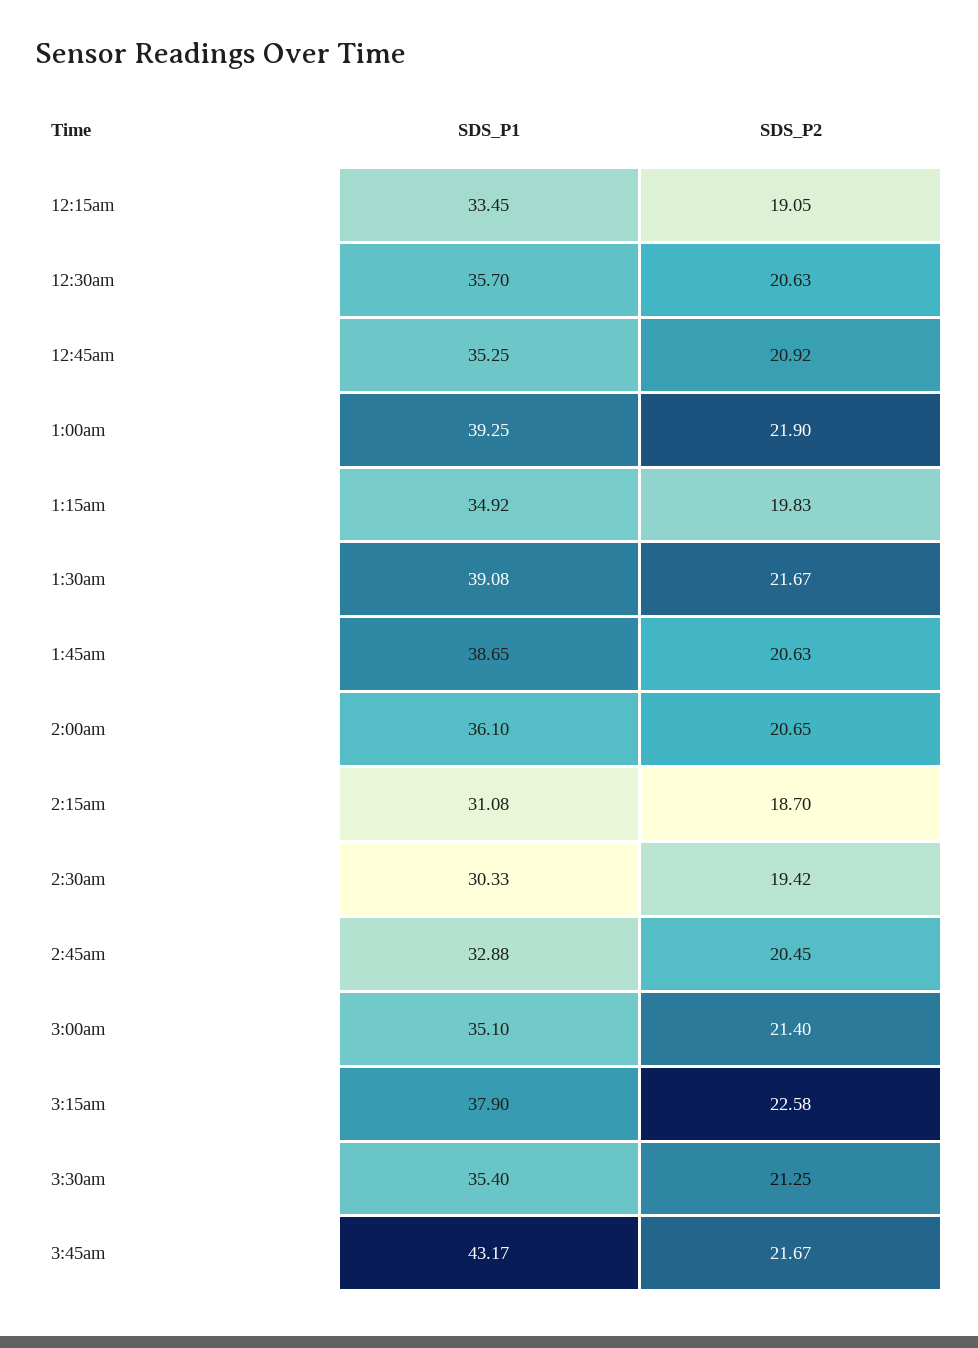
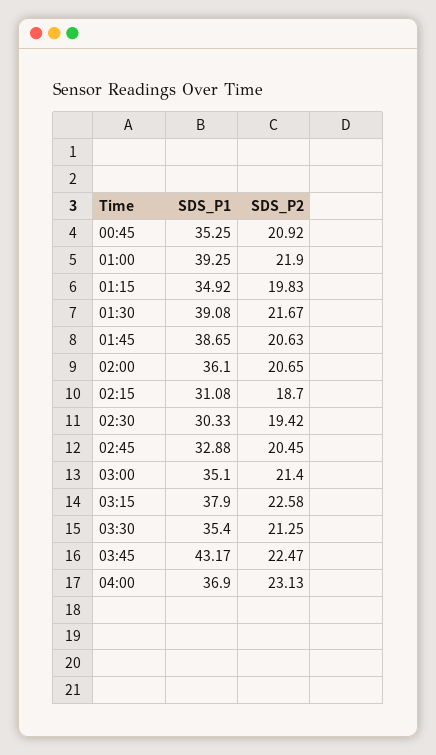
SDS_P1, 12:15am: 33.45 -> none
SDS_P2, 12:15am: 19.05 -> none
SDS_P1, 12:30am: 35.7 -> none
SDS_P2, 12:30am: 20.63 -> none
SDS_P2, 3:45am: 21.67 -> 22.47
SDS_P1, 04:00: none -> 36.9
SDS_P2, 04:00: none -> 23.13

